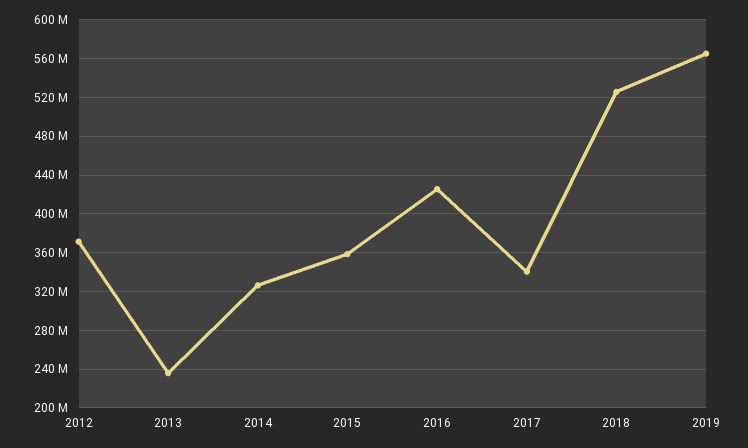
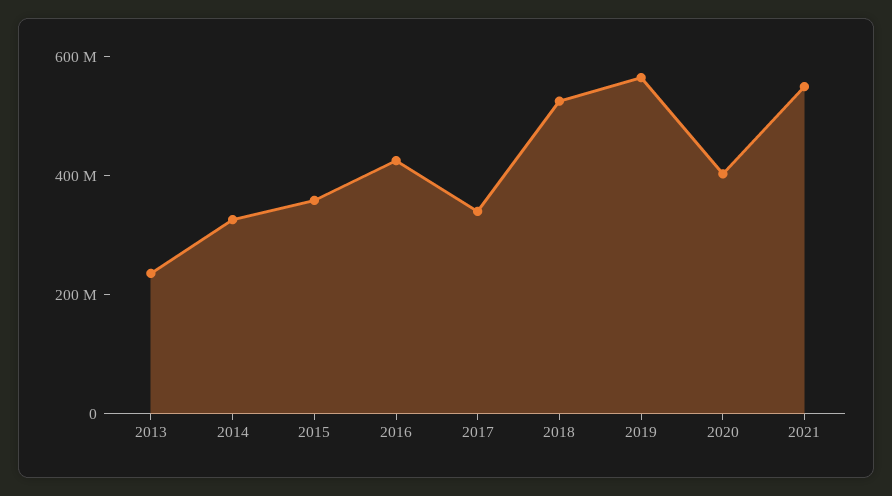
2012: 370000000 -> none
2020: none -> 400000000
2021: none -> 550000000

